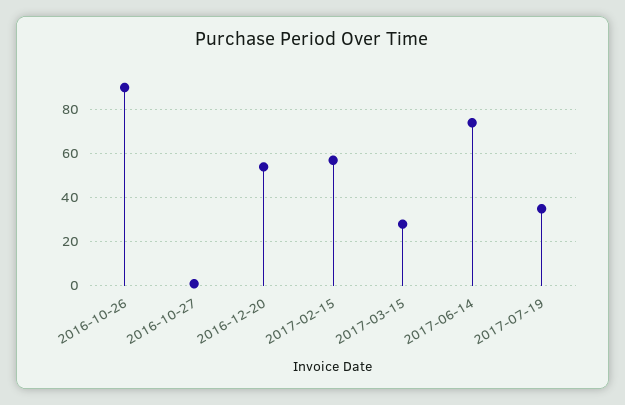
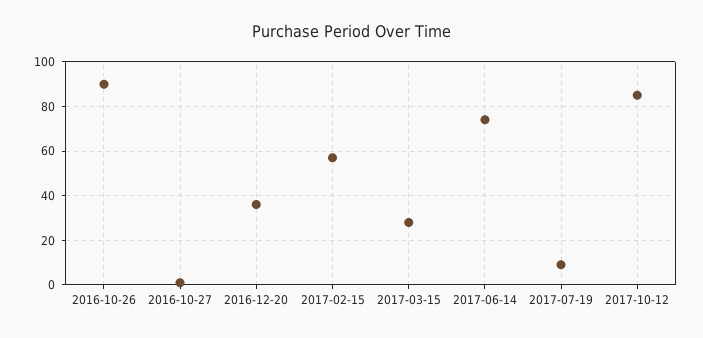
2016-12-20: 55 -> 35
2017-07-19: 35 -> 10
2017-10-12: none -> 85

